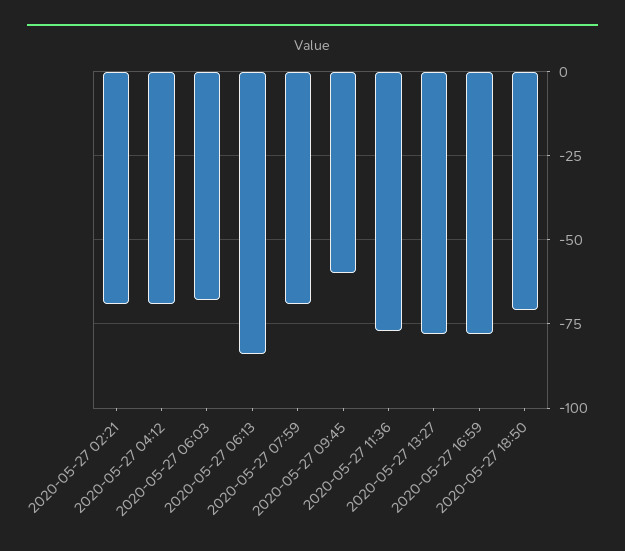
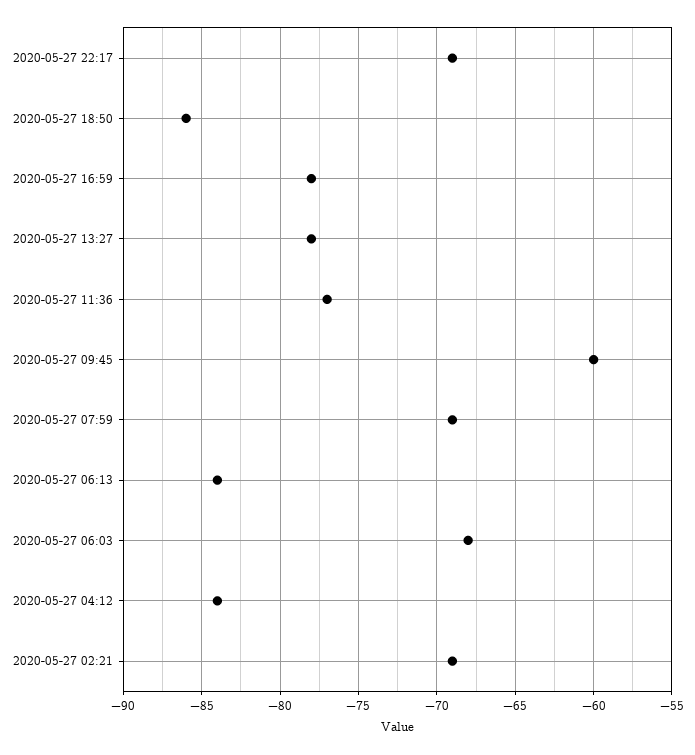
2020-05-27 04:12: -70 -> -84
2020-05-27 18:50: -70 -> -86
2020-05-27 22:17: none -> -69

